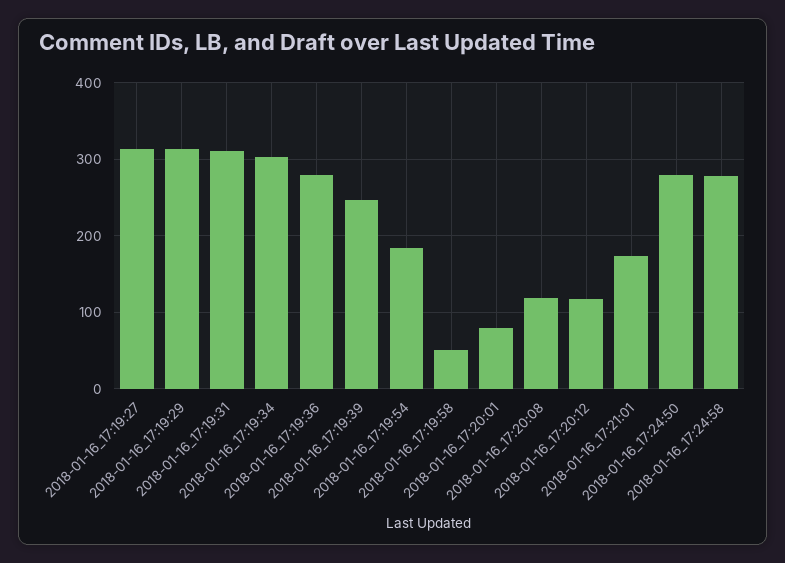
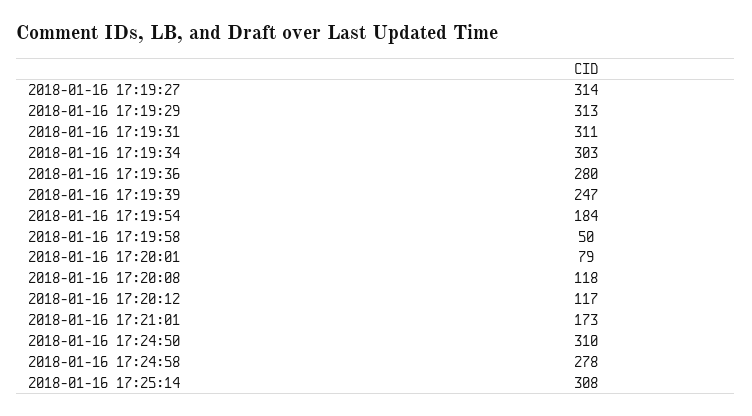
2018-01-16_17:24:50: 280 -> 310
2018-01-16 17:25:14: none -> 308

